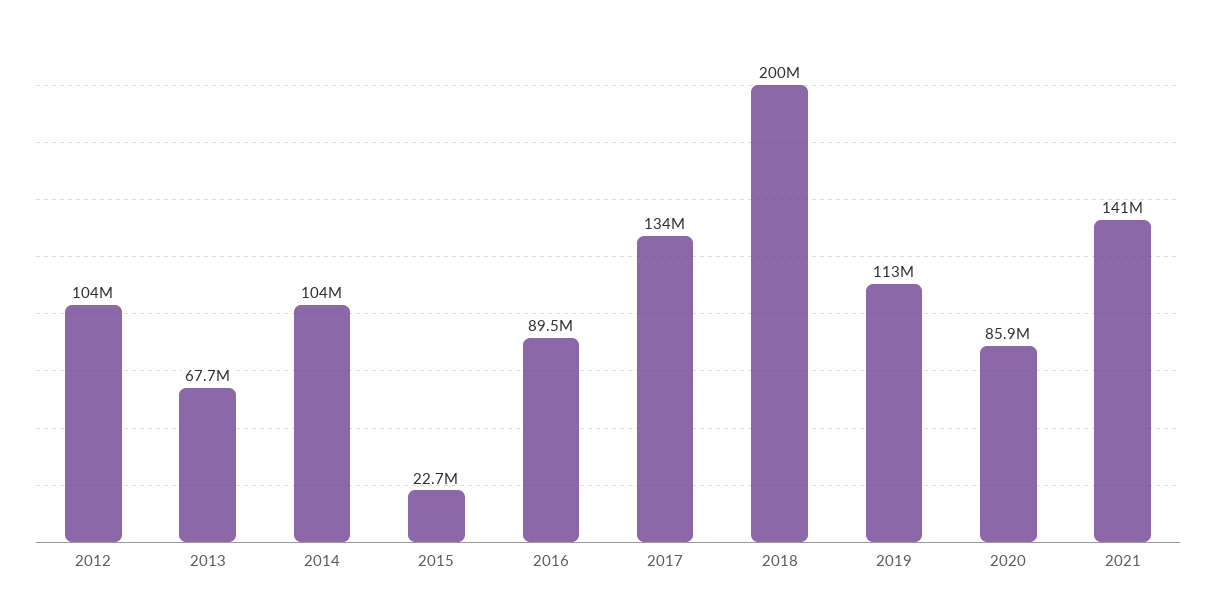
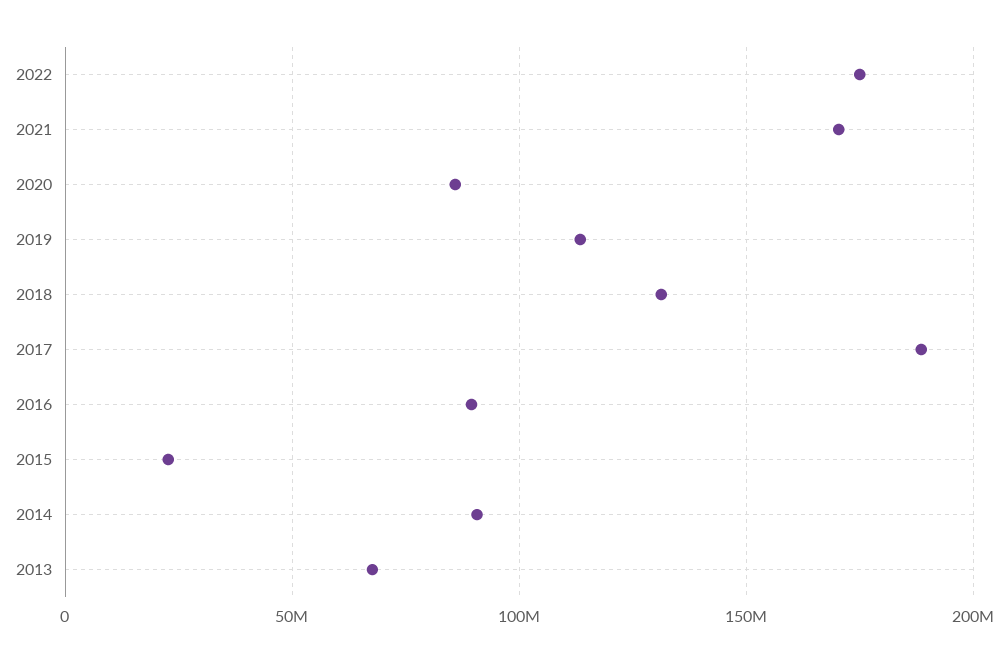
2012: 104000000 -> none
2014: 104000000 -> 90000000
2017: 134000000 -> 190000000
2018: 200000000 -> 130000000
2021: 141000000 -> 170000000
2022: none -> 175000000

